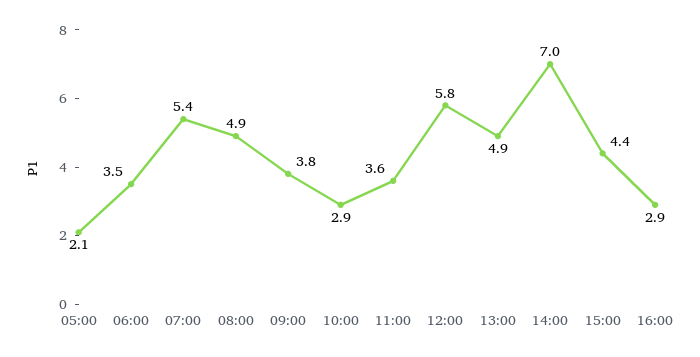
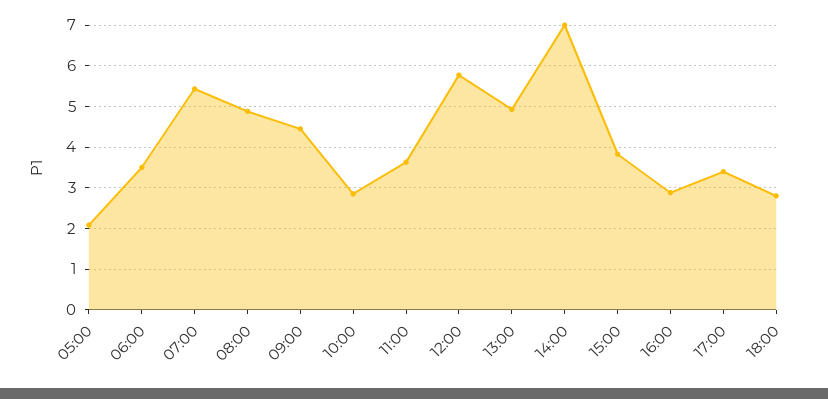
09:00: 3.8 -> 4.4
15:00: 4.4 -> 3.8
17:00: none -> 3.4
18:00: none -> 2.8

